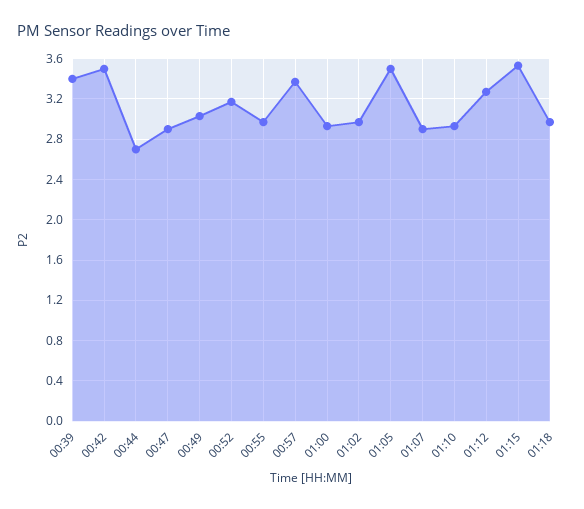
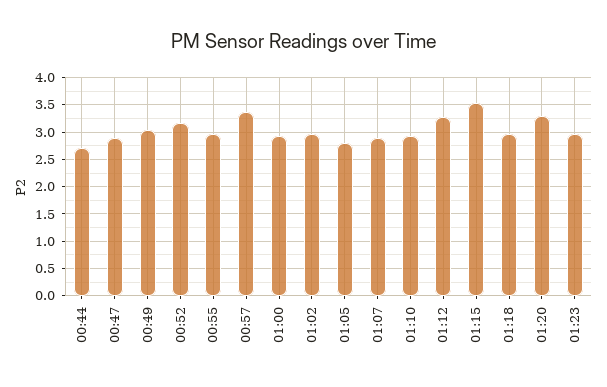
00:39: 3.4 -> none
00:42: 3.5 -> none
01:05: 3.5 -> 2.75
01:20: none -> 3.25
01:23: none -> 3

